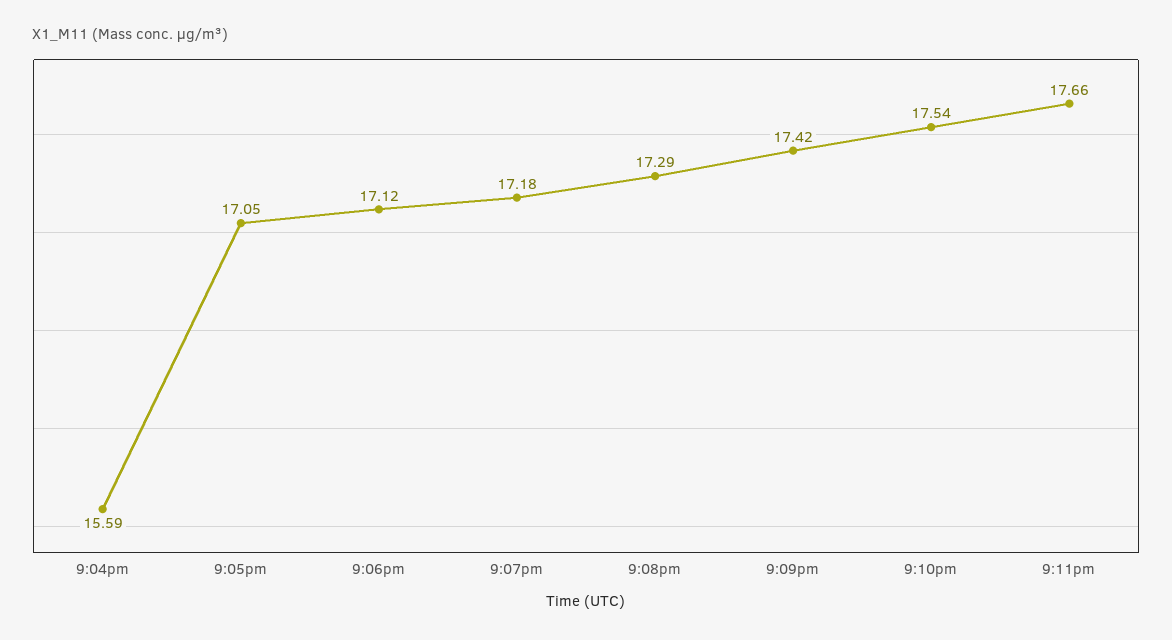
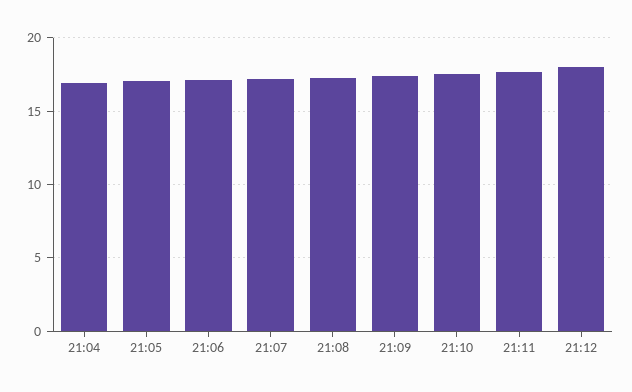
9:04pm: 15.59 -> 17
21:12: none -> 18

